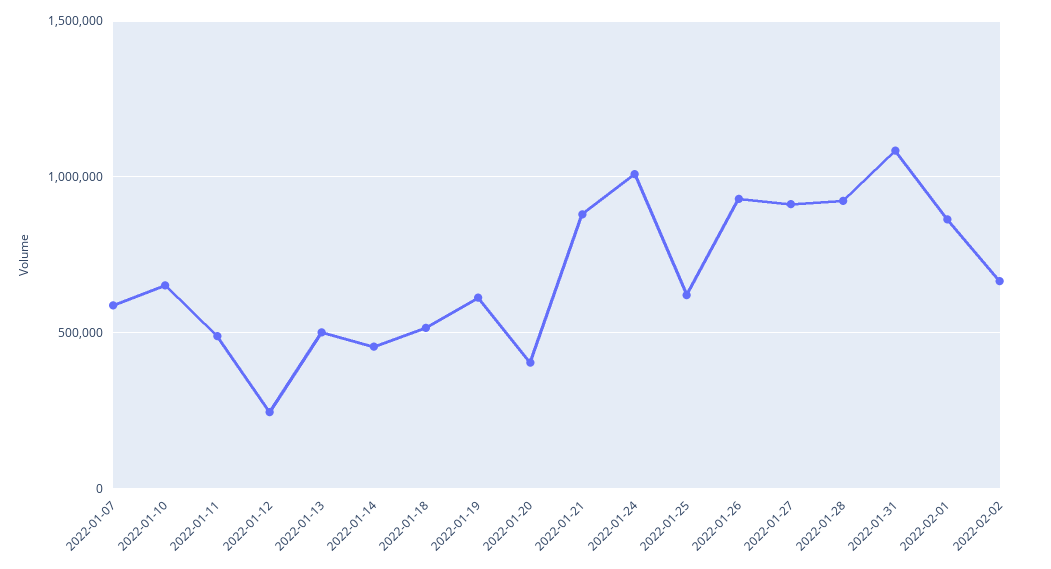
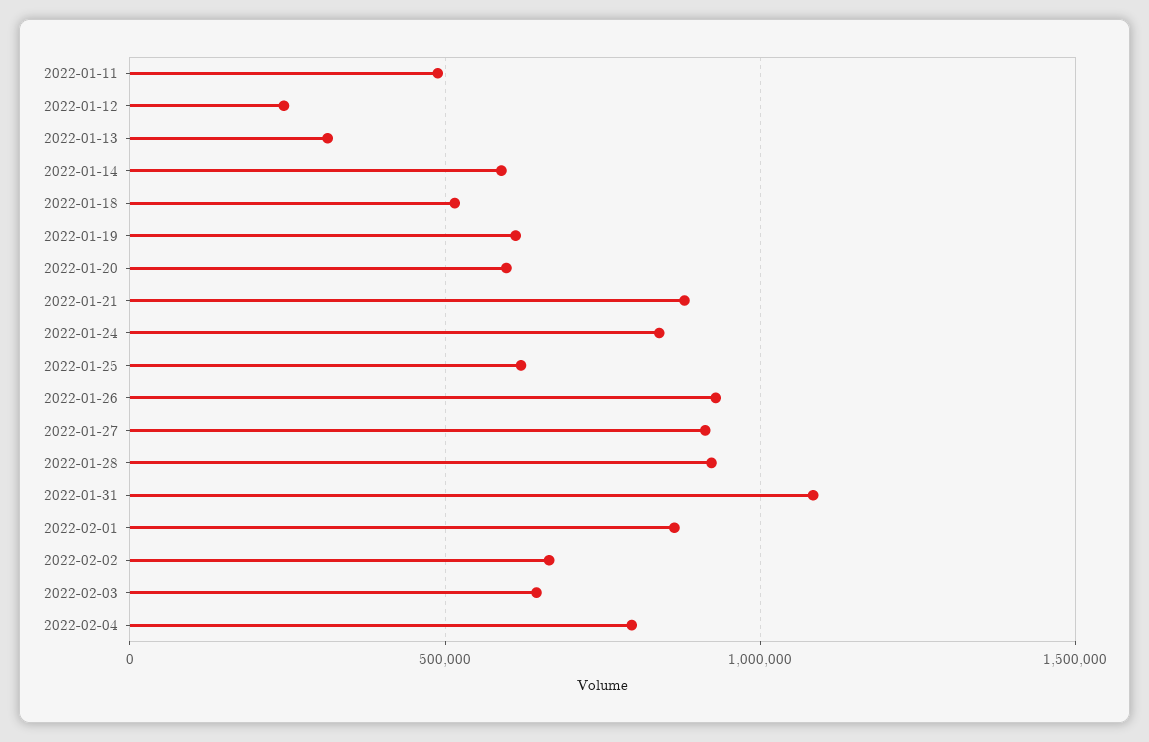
2022-01-07: 600000 -> none
2022-01-10: 650000 -> none
2022-01-13: 500000 -> 300000
2022-01-14: 450000 -> 600000
2022-01-20: 400000 -> 600000
2022-01-24: 1000000 -> 850000
2022-02-03: none -> 650000
2022-02-04: none -> 800000

